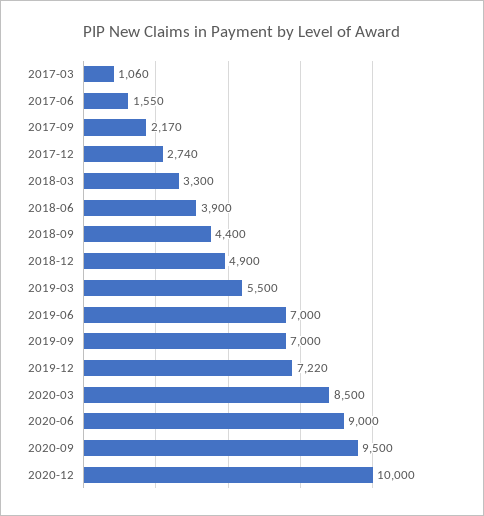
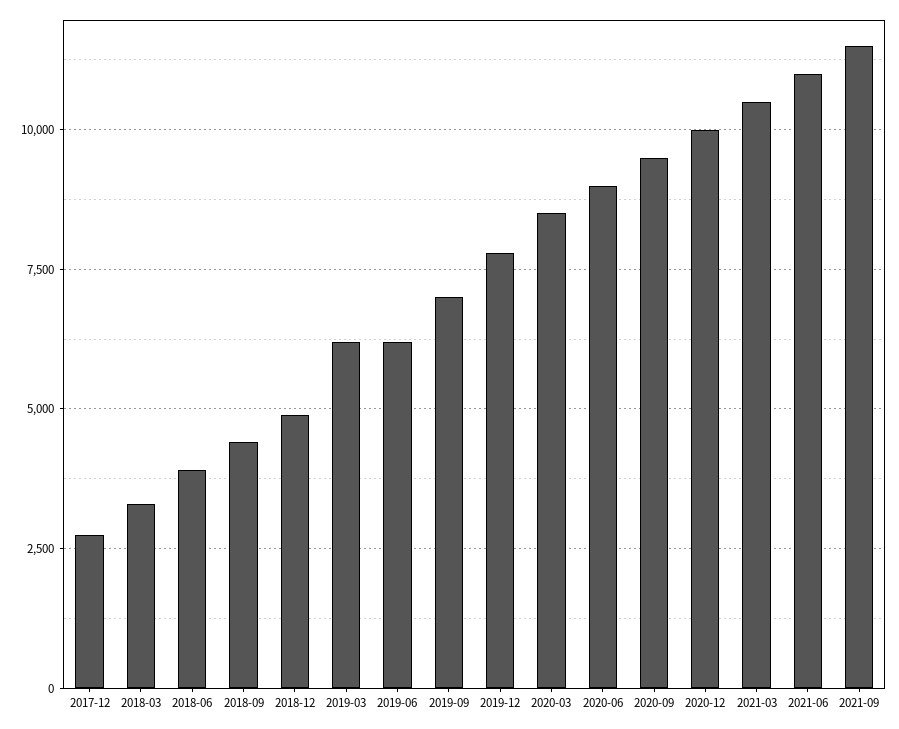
2017-03: 1060 -> none
2017-06: 1550 -> none
2017-09: 2170 -> none
2019-03: 5500 -> 6250
2019-06: 7000 -> 6250
2019-12: 7220 -> 7750
2021-03: none -> 10500
2021-06: none -> 11000
2021-09: none -> 11500

